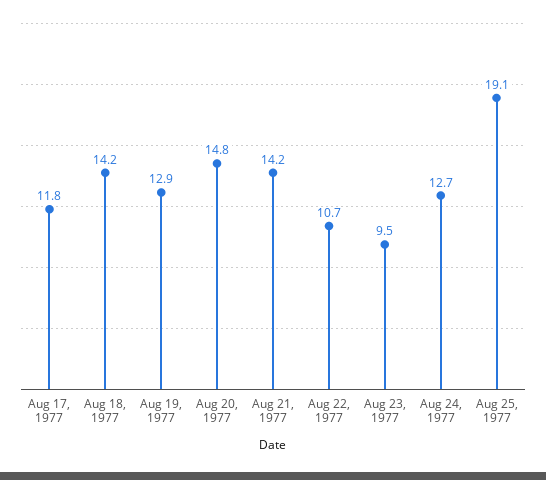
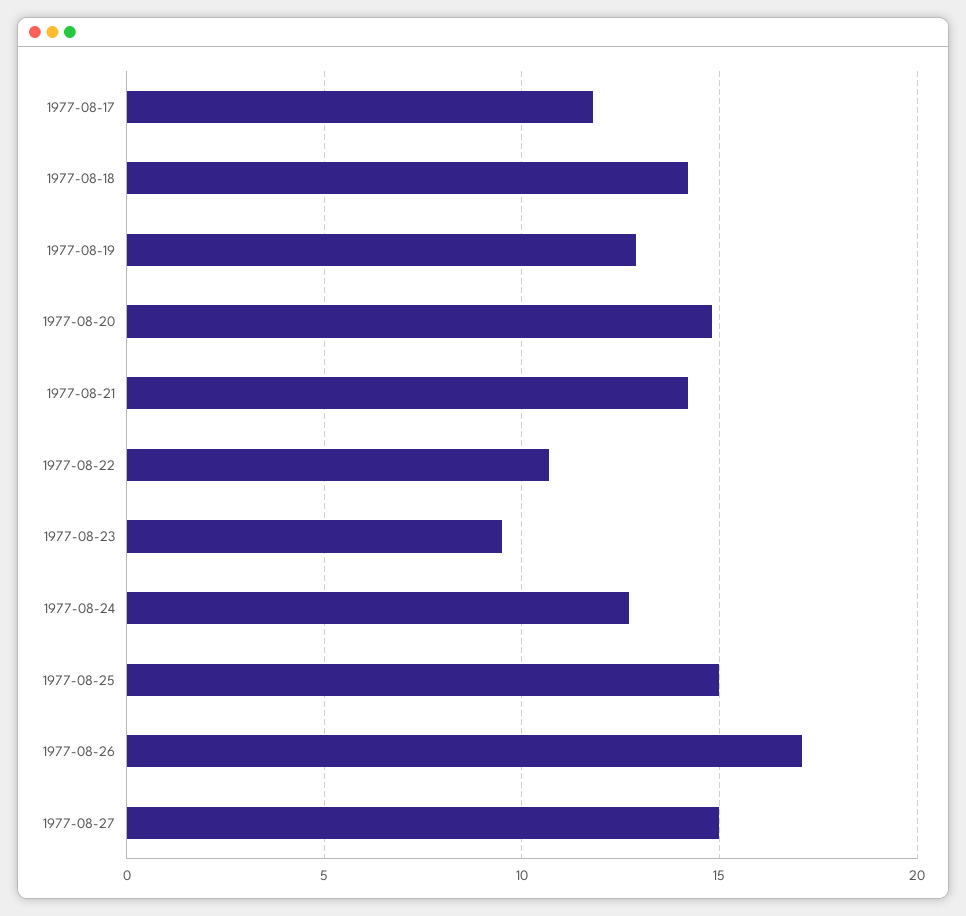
Aug 25, 1977: 19.1 -> 15
1977-08-26: none -> 17
1977-08-27: none -> 15

